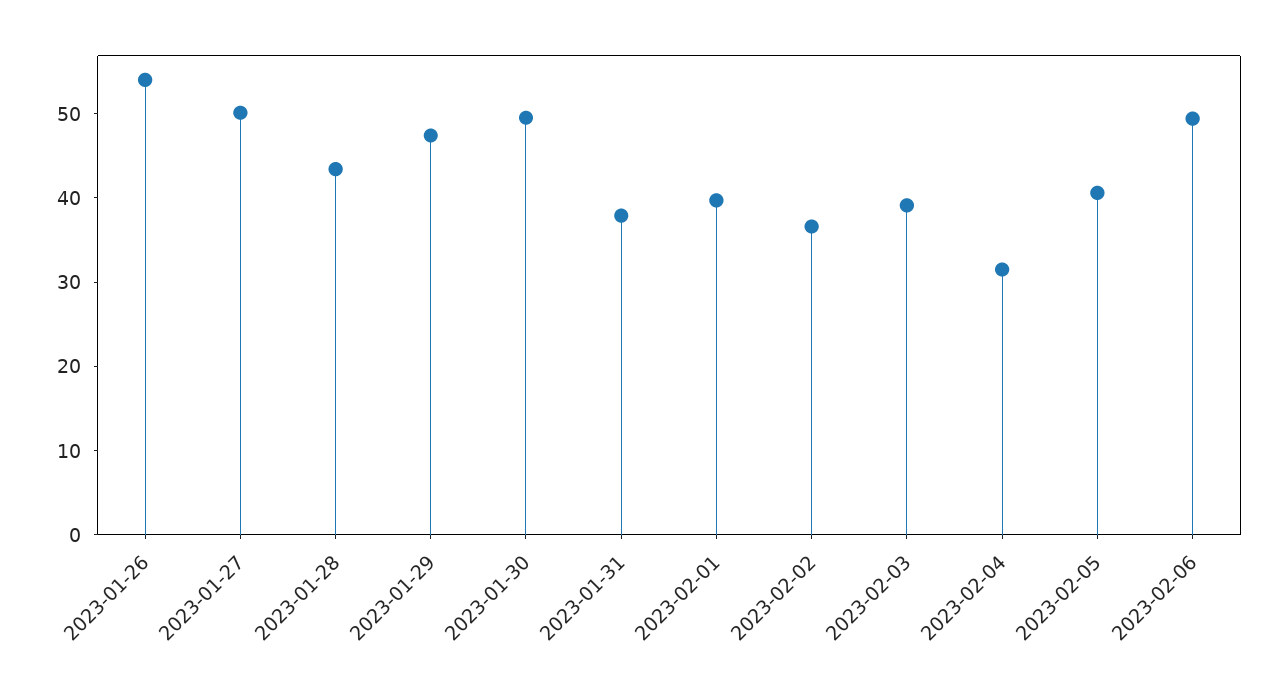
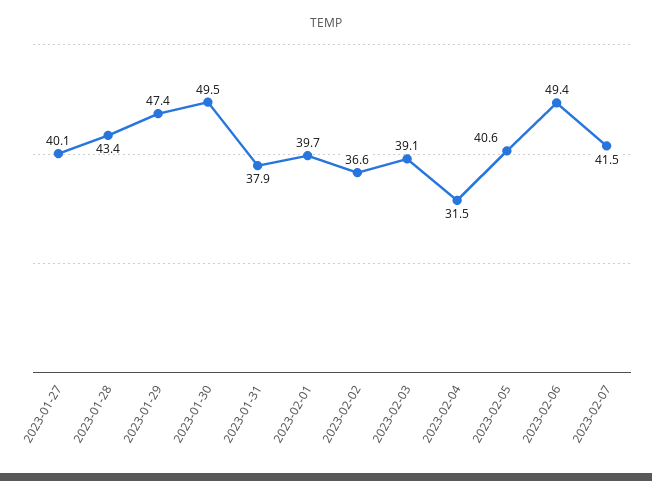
2023-01-26: 54 -> none
2023-01-27: 50 -> 40.1
2023-02-07: none -> 41.5

